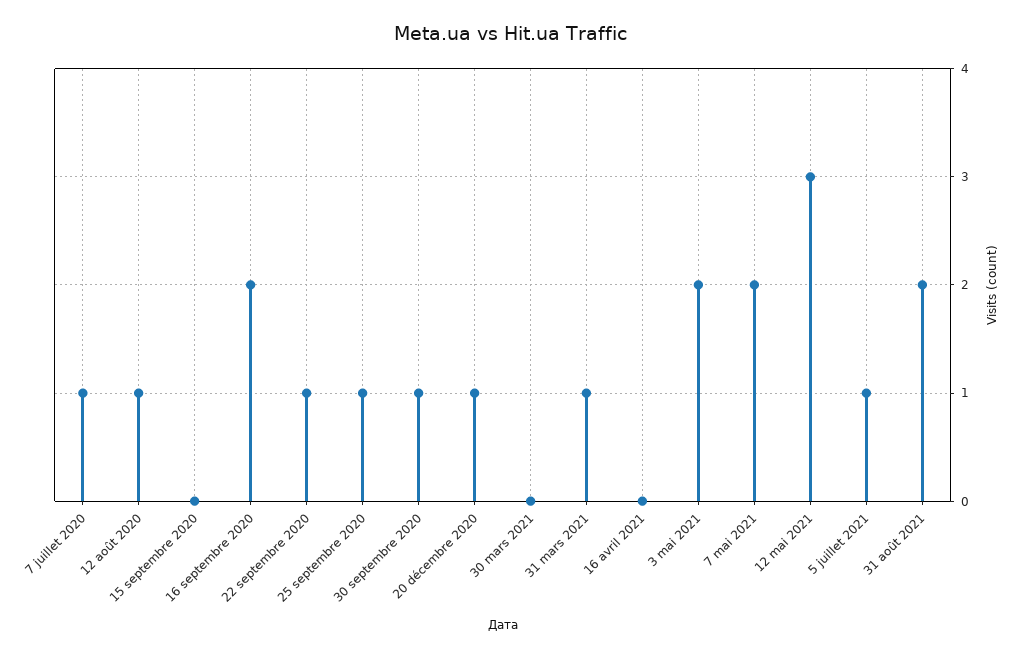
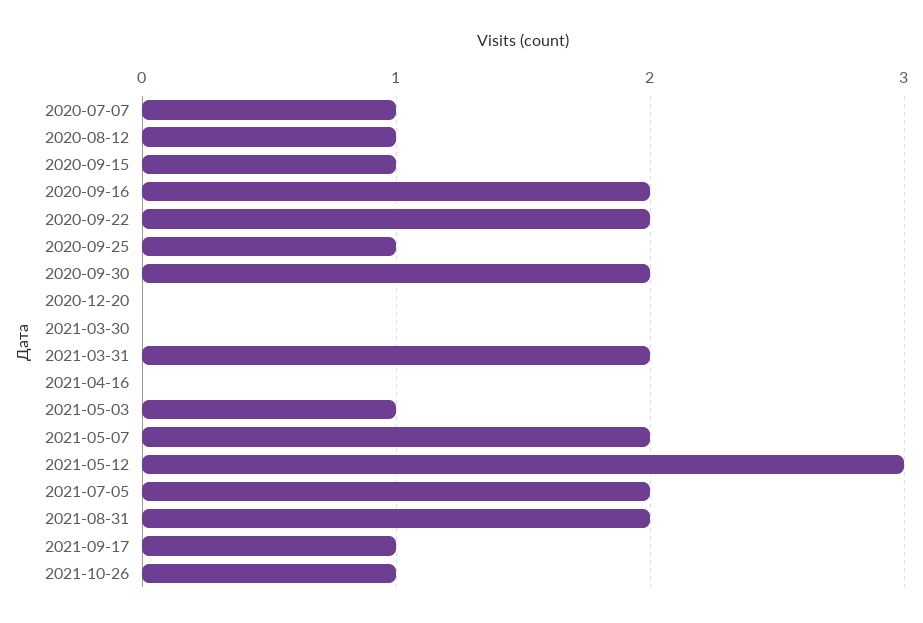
15 septembre 2020: 0 -> 1
22 septembre 2020: 1 -> 2
30 septembre 2020: 1 -> 2
20 décembre 2020: 1 -> 0
31 mars 2021: 1 -> 2
3 mai 2021: 2 -> 1
5 juillet 2021: 1 -> 2
2021-09-17: none -> 1
2021-10-26: none -> 1

